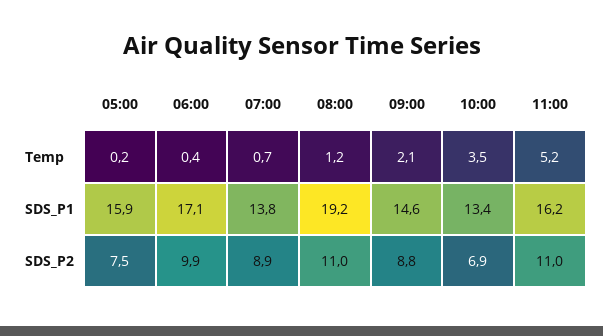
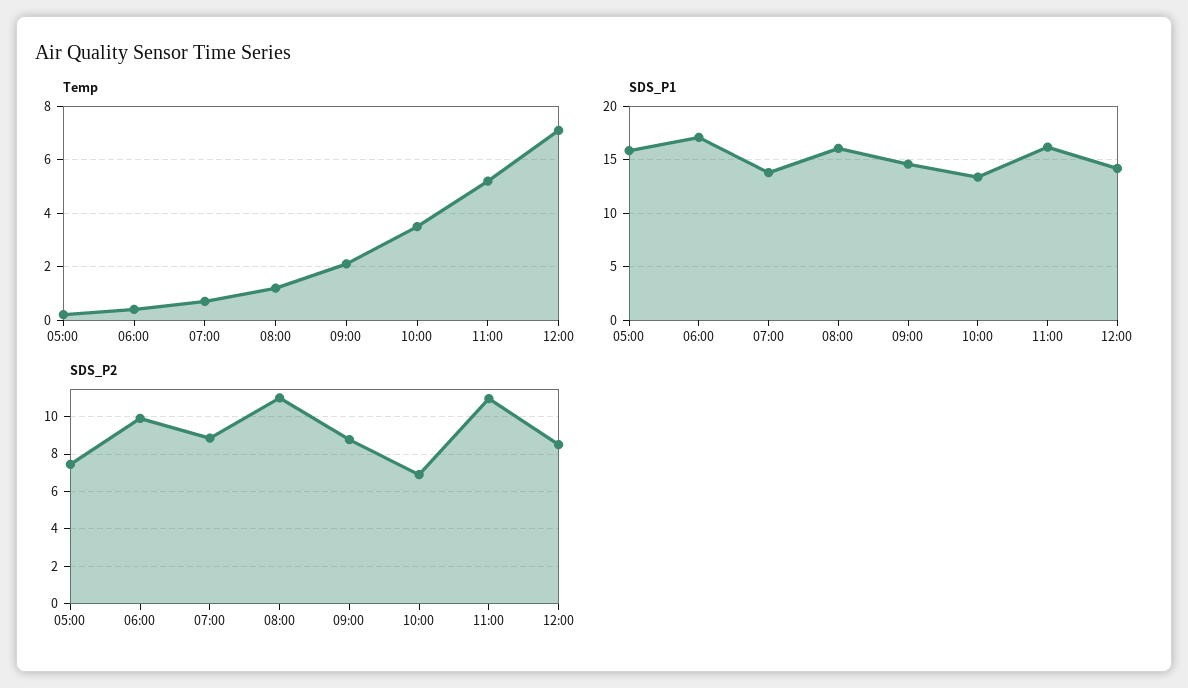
SDS_P1, 08:00: 19.2 -> 16
Temp, 12:00: none -> 7
SDS_P1, 12:00: none -> 14
SDS_P2, 12:00: none -> 8.5

